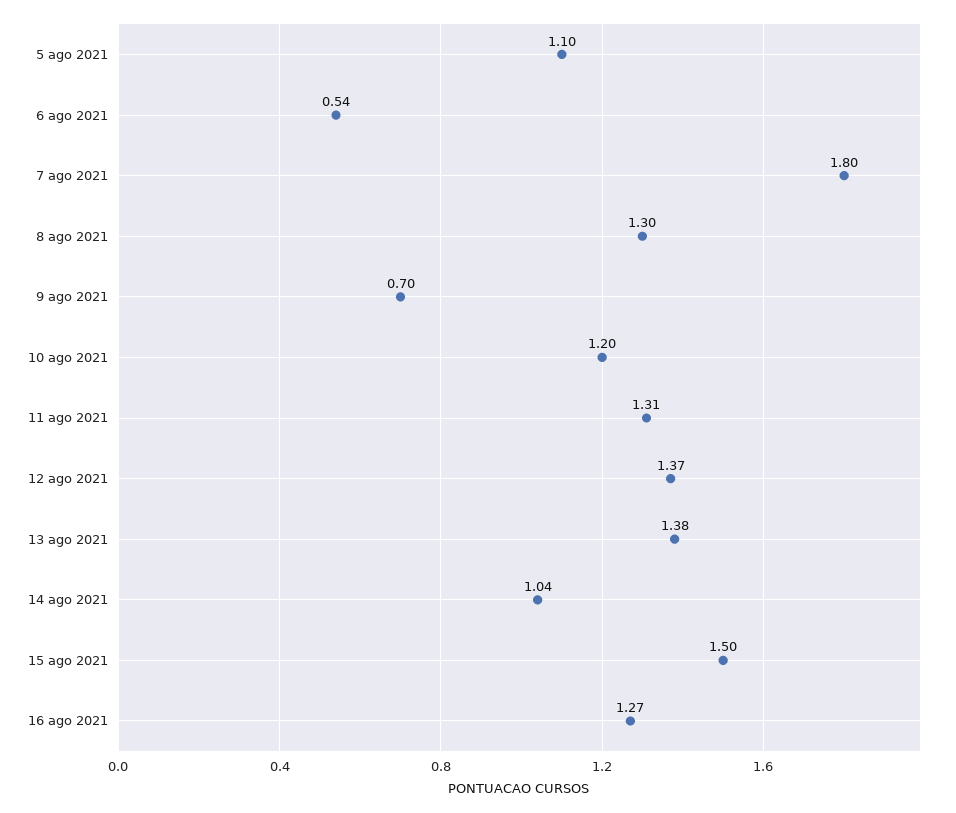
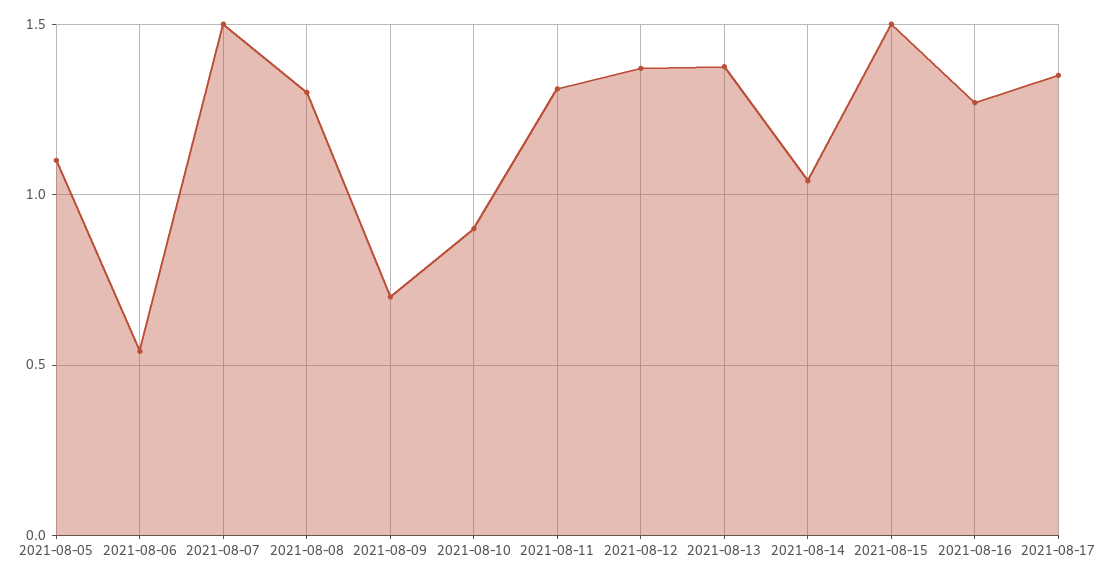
7 ago 2021: 1.8 -> 1.5
10 ago 2021: 1.2 -> 0.9
2021-08-17: none -> 1.35

